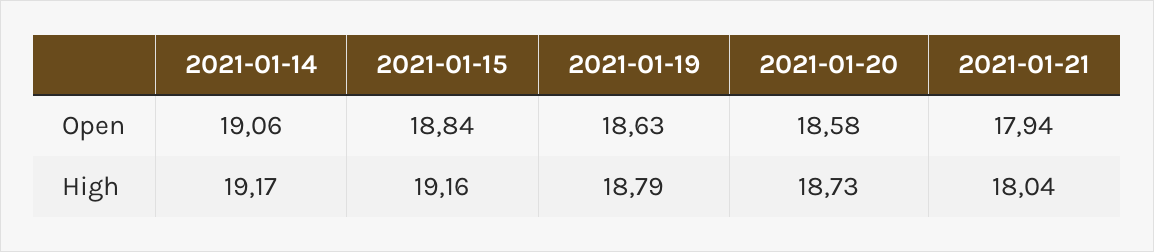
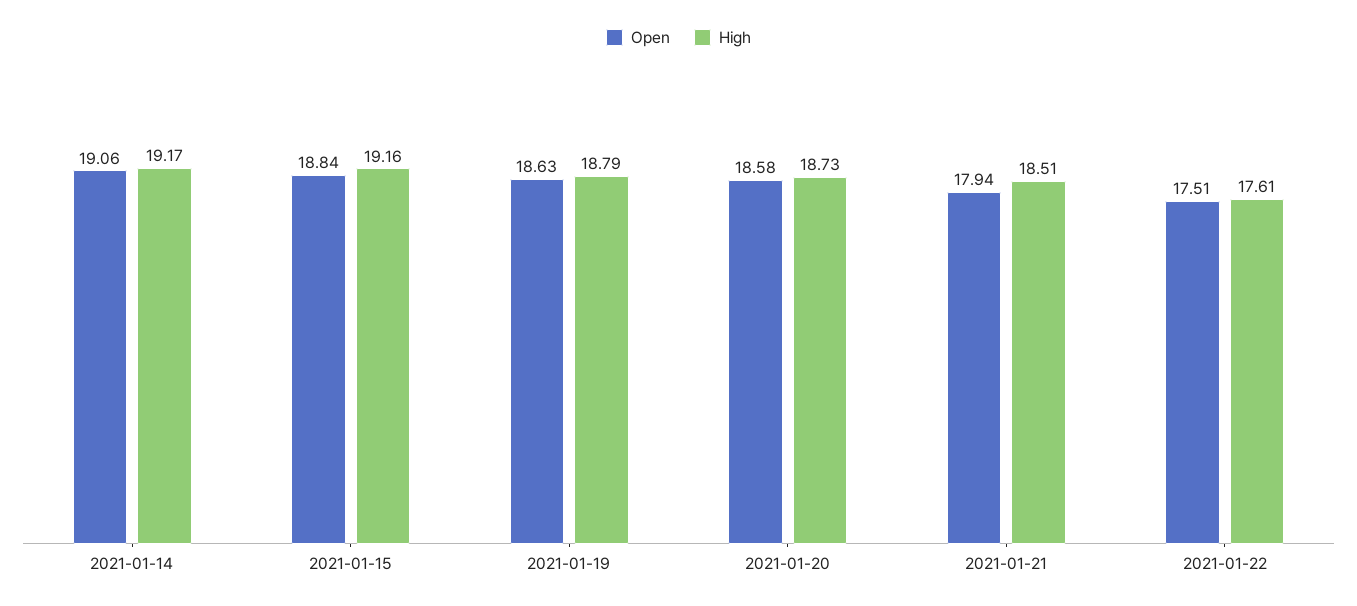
High, 2021-01-21: 18.04 -> 18.51
Open, 2021-01-22: none -> 17.51
High, 2021-01-22: none -> 17.61

